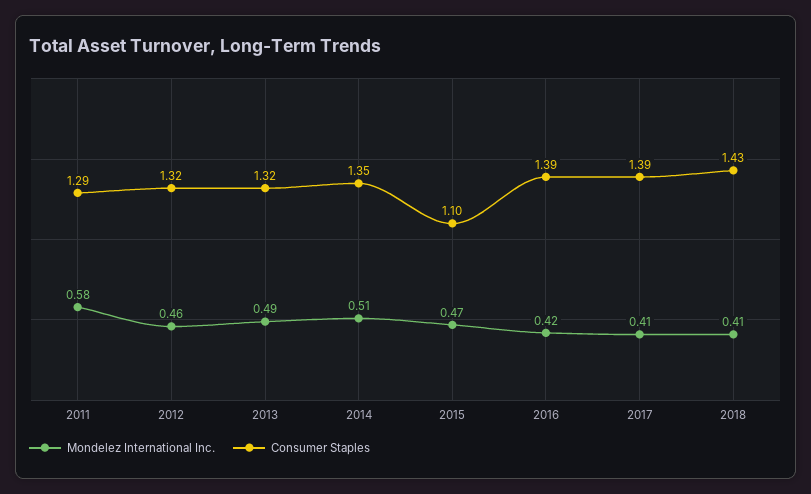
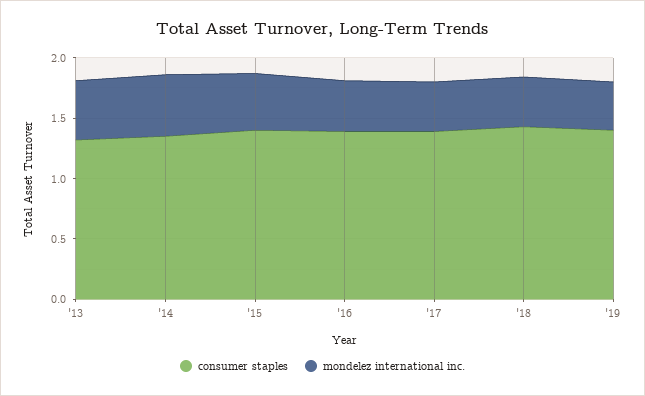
Mondelez International Inc., 2011: 0.58 -> none
Consumer Staples, 2011: 1.29 -> none
Mondelez International Inc., 2012: 0.46 -> none
Consumer Staples, 2012: 1.32 -> none
Consumer Staples, 2015: 1.1 -> 1.4
Consumer Staples, '19: none -> 1.4
Mondelez International Inc., '19: none -> 0.4

